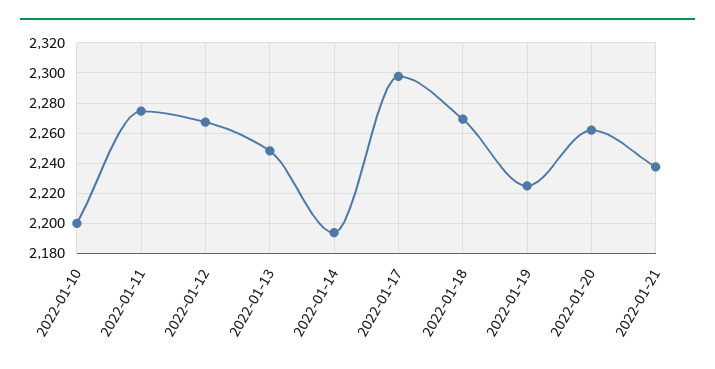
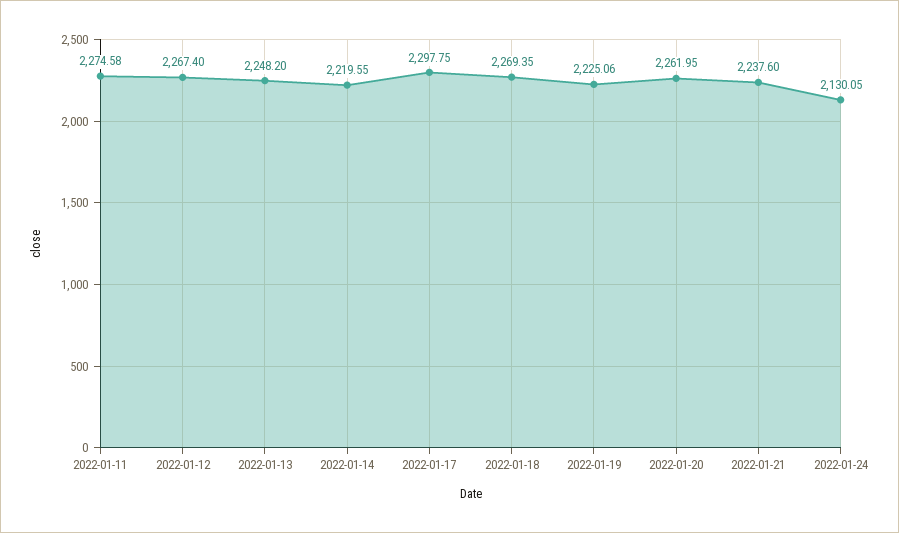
2022-01-10: 2200 -> none
2022-01-14: 2195 -> 2219.55
2022-01-24: none -> 2130.05

